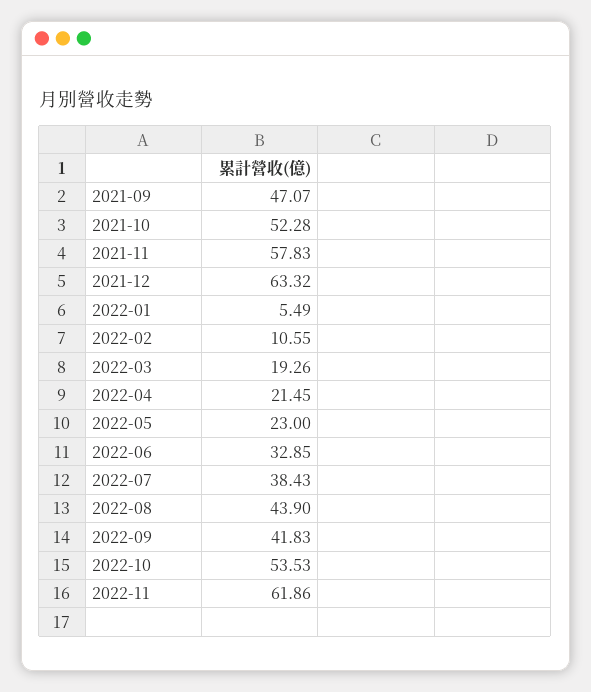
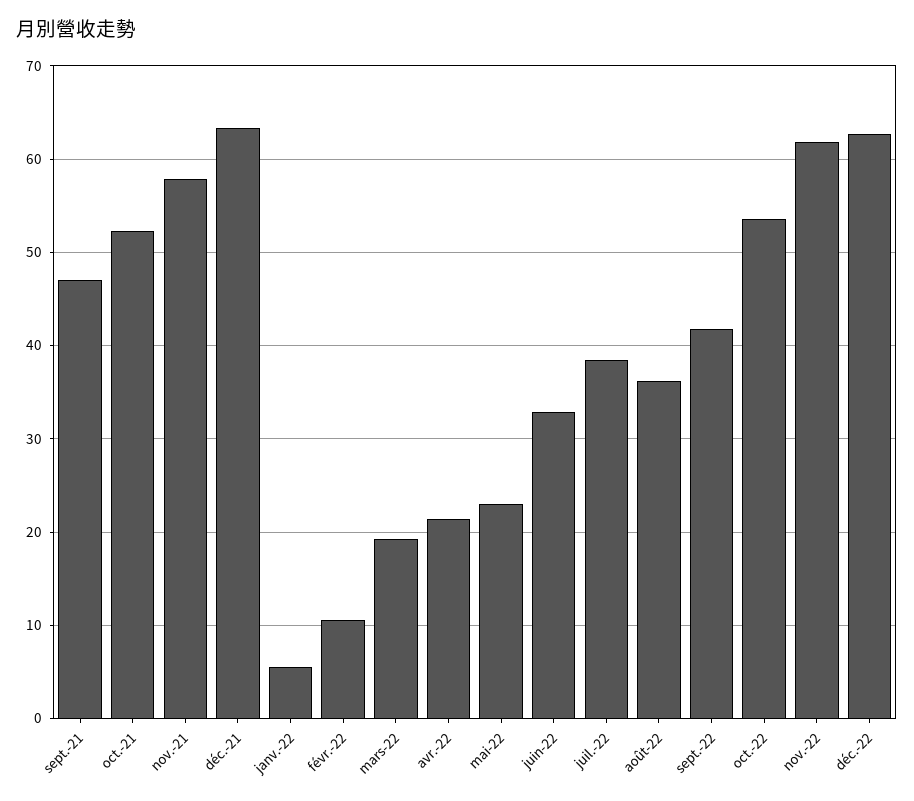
2022-08: 43.9 -> 36
déc.-22: none -> 63

